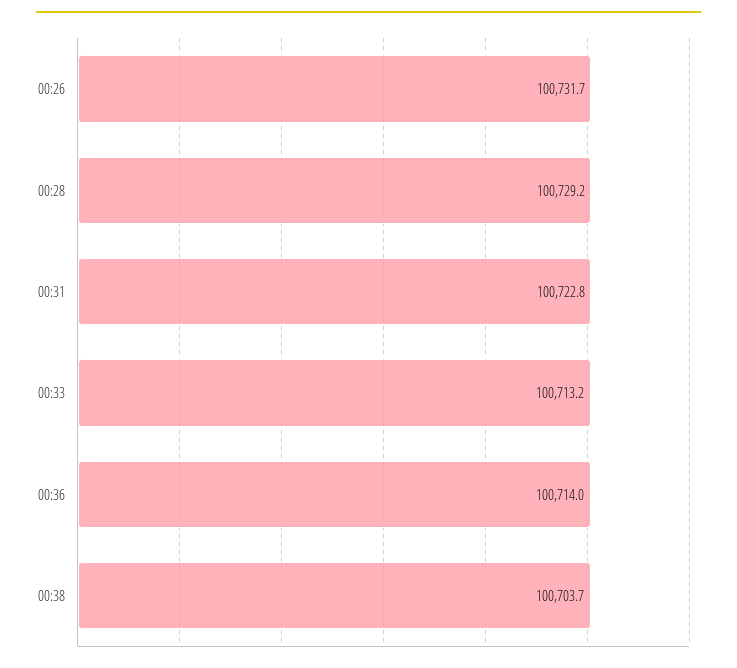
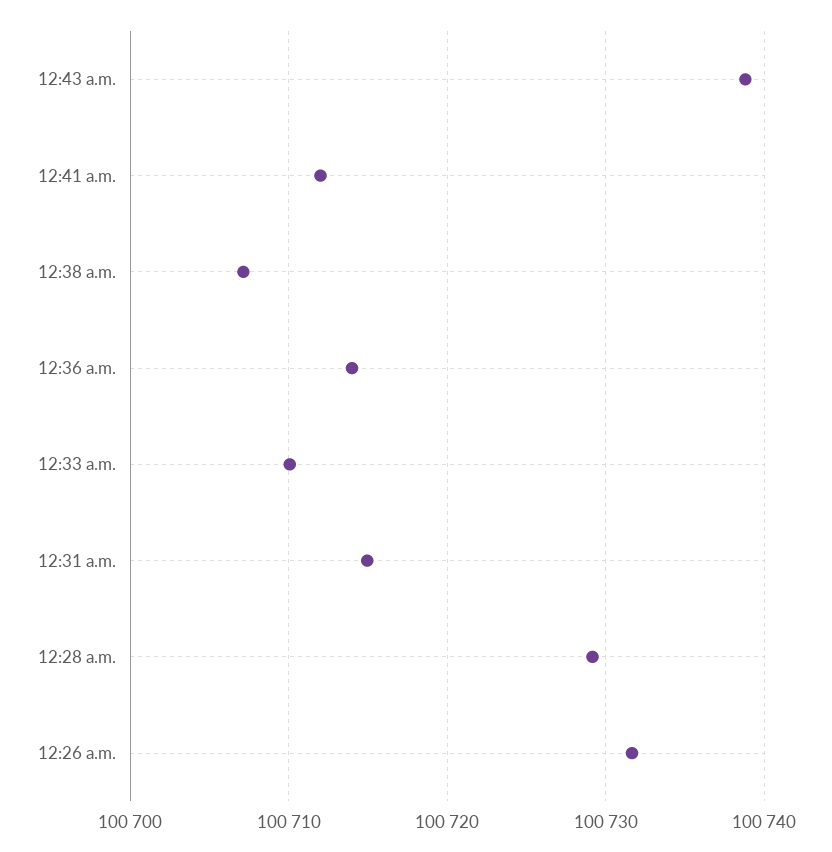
00:31: 100722.8 -> 100715
00:33: 100713.2 -> 100710
00:38: 100703.7 -> 100707
12:43 a.m.: none -> 100739
12:41 a.m.: none -> 100712

